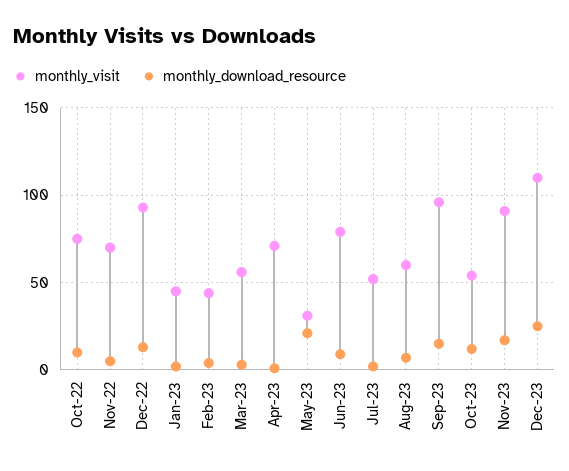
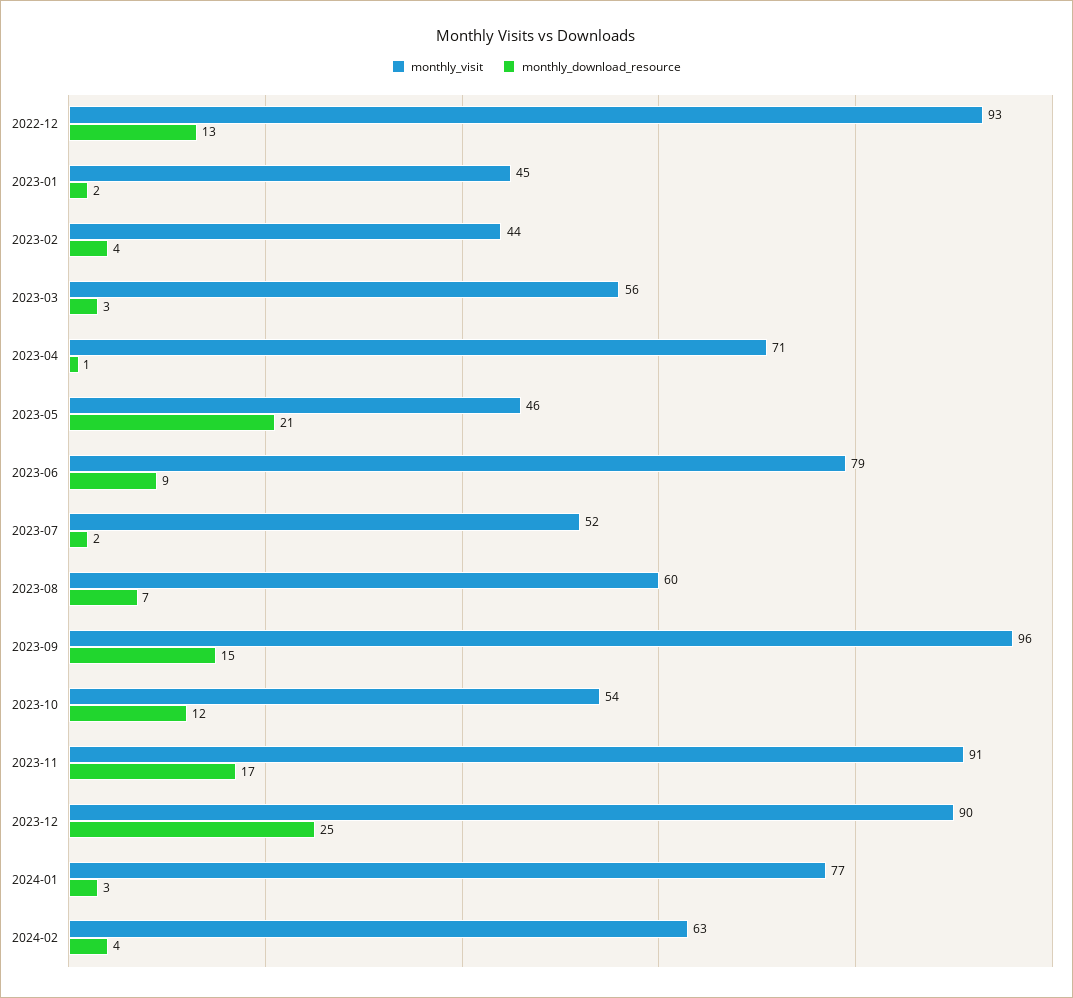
monthly_visit, Oct-22: 75 -> none
monthly_download_resource, Oct-22: 10 -> none
monthly_visit, Nov-22: 70 -> none
monthly_download_resource, Nov-22: 5 -> none
monthly_visit, May-23: 30 -> 46
monthly_visit, Dec-23: 110 -> 90
monthly_visit, 2024-01: none -> 77
monthly_download_resource, 2024-01: none -> 3
monthly_visit, 2024-02: none -> 63
monthly_download_resource, 2024-02: none -> 4

